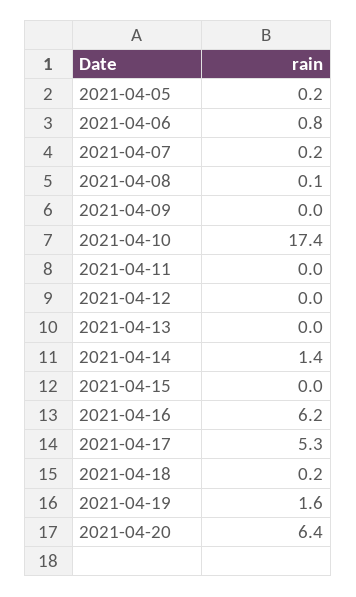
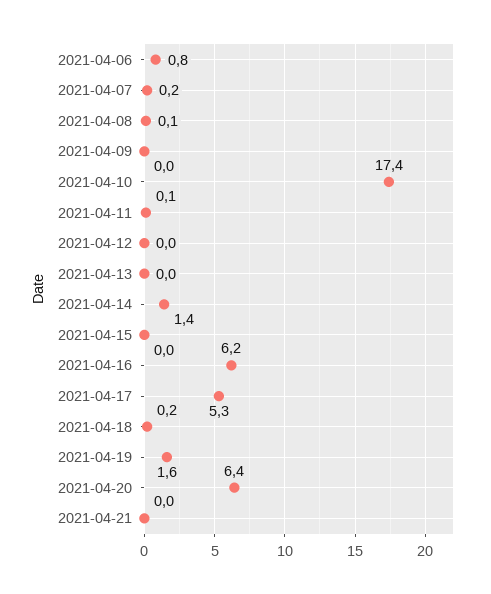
2021-04-05: 0.2 -> none
2021-04-11: 0 -> 0.1
2021-04-21: none -> 0

